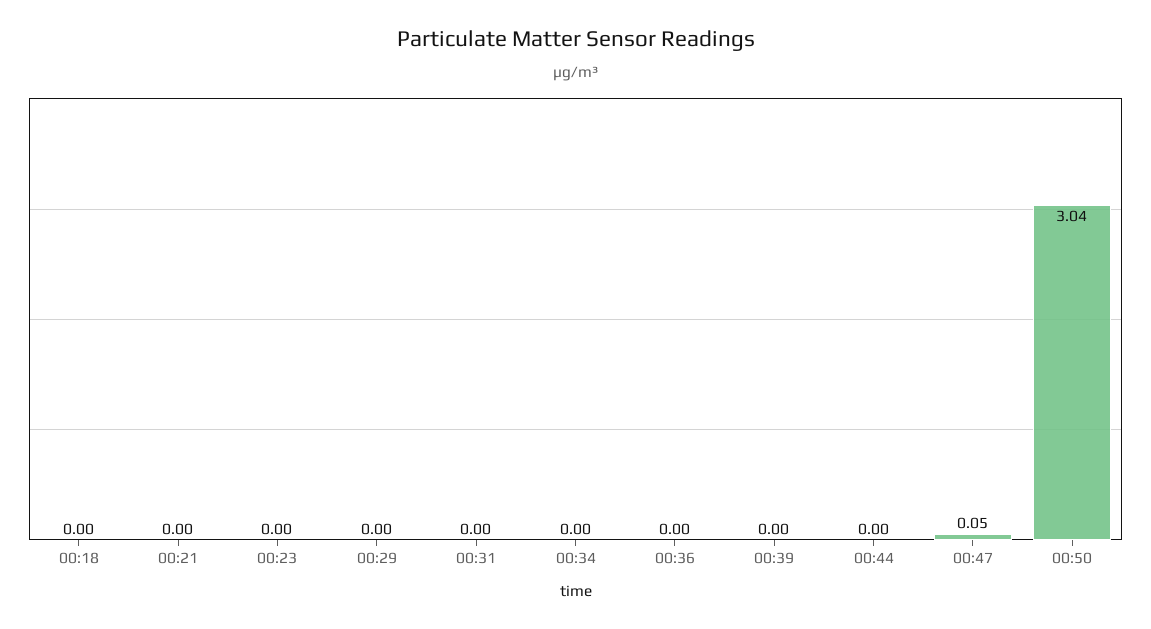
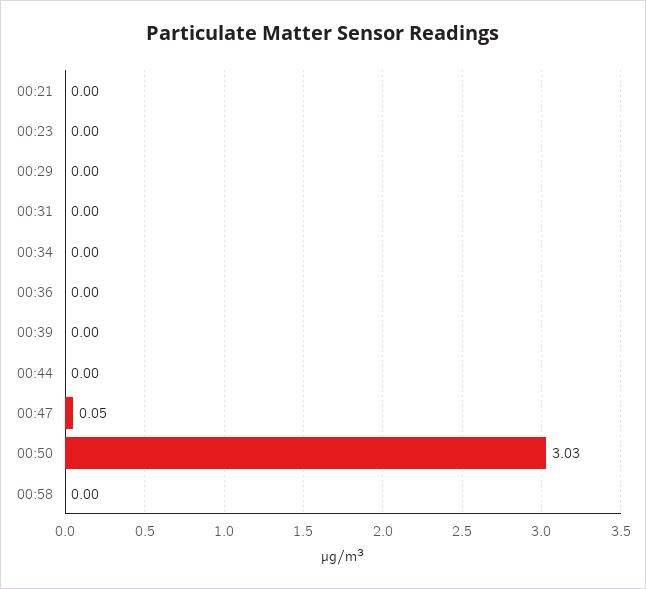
00:18: 0 -> none
00:50: 3.04 -> 3.03
00:58: none -> 0

